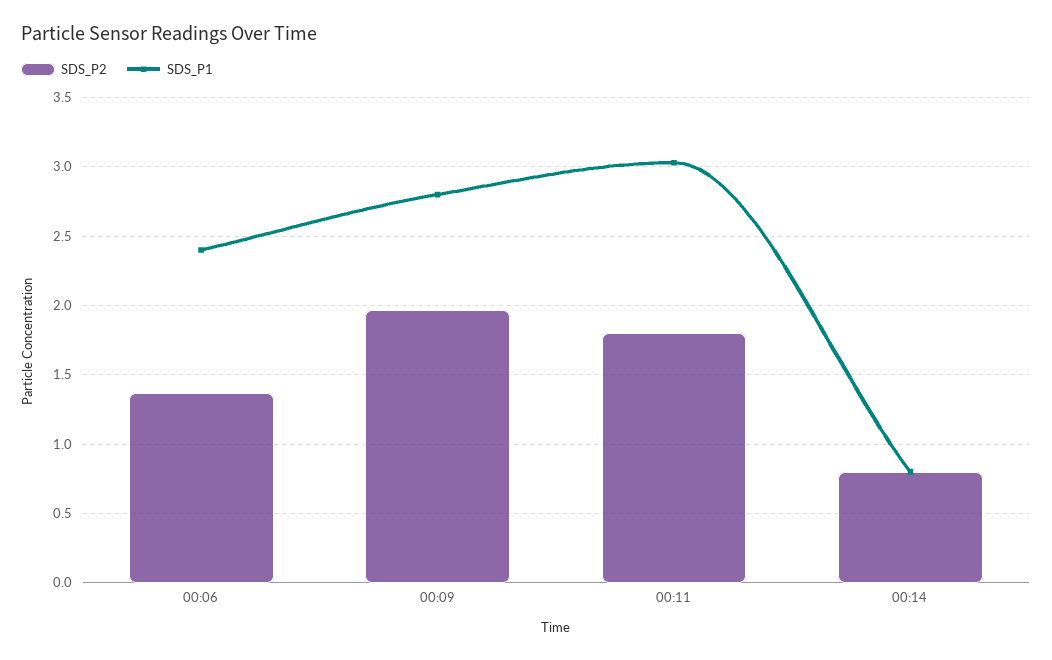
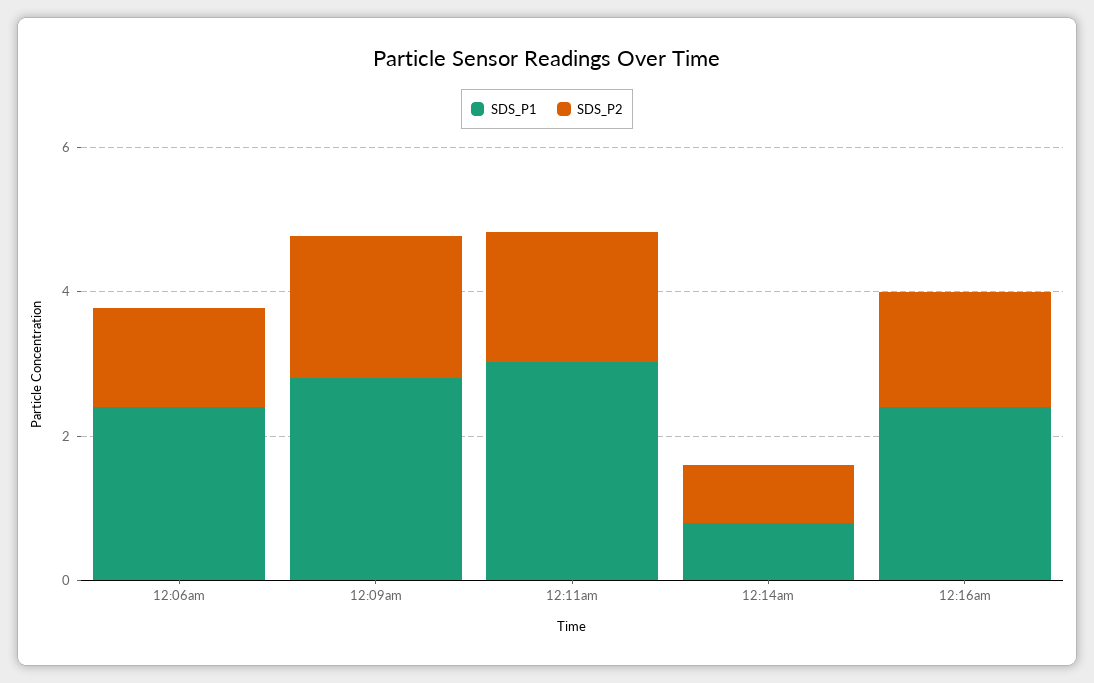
SDS_P1, 12:16am: none -> 2.5
SDS_P2, 12:16am: none -> 1.5

